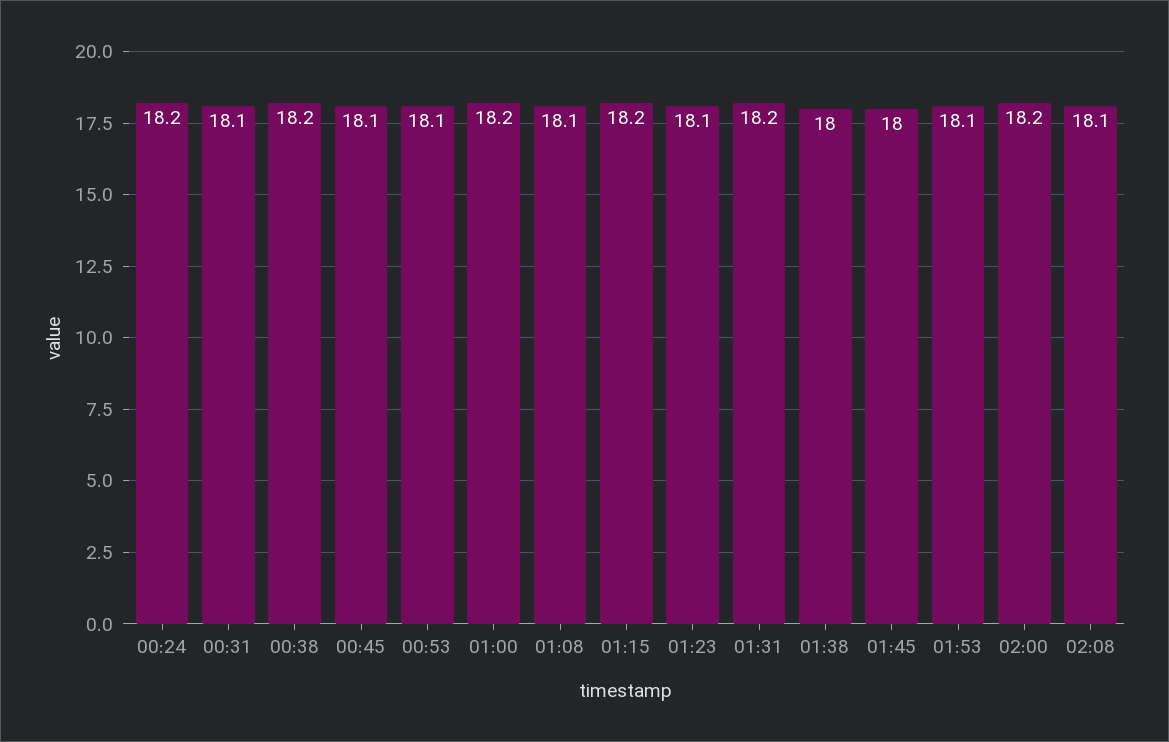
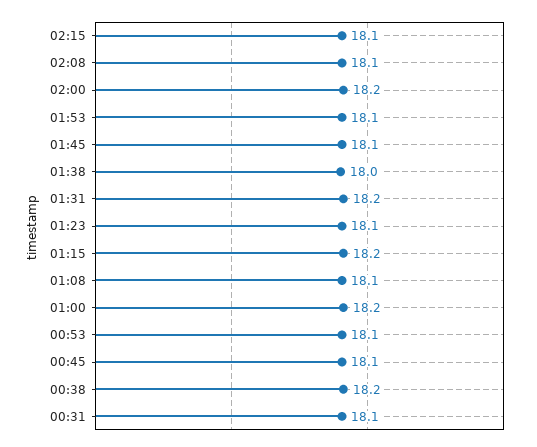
00:24: 18.2 -> none
01:45: 18 -> 18.1
02:15: none -> 18.1

